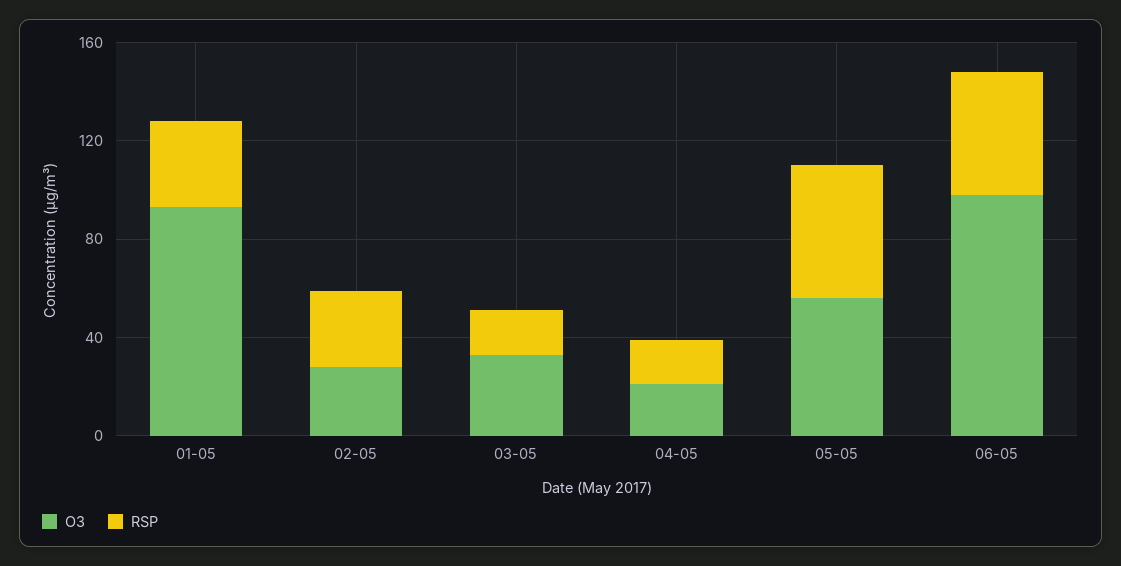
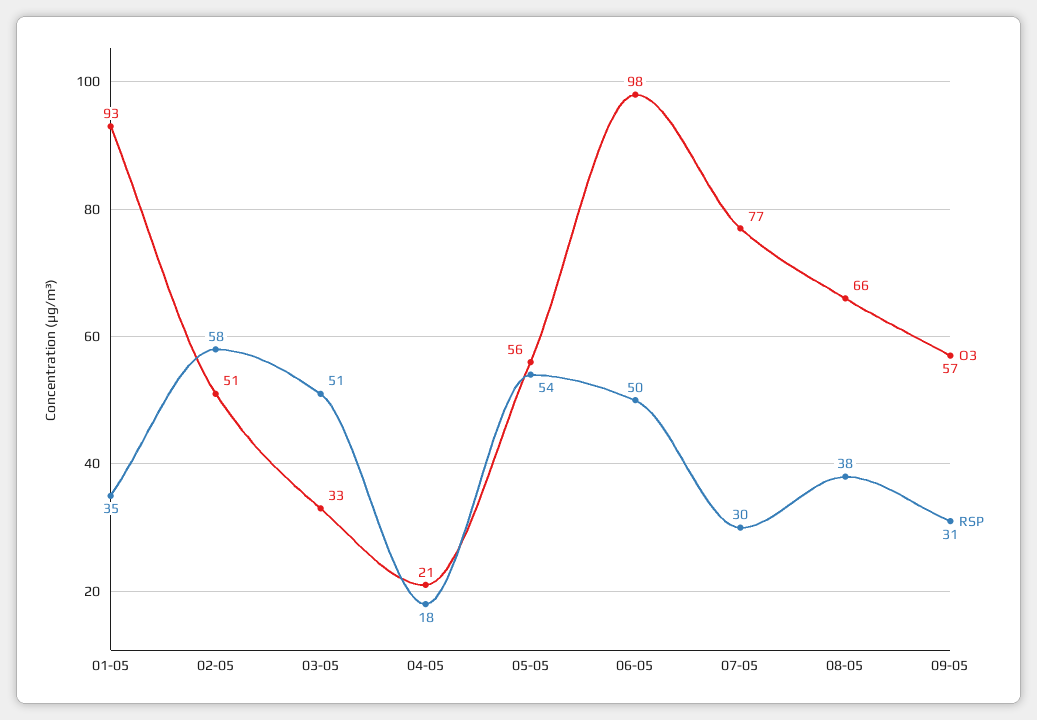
O3, 02-05: 30 -> 51
RSP, 02-05: 30 -> 58
RSP, 03-05: 20 -> 51
O3, 07-05: none -> 77
RSP, 07-05: none -> 30
O3, 08-05: none -> 66
RSP, 08-05: none -> 38
O3, 09-05: none -> 57
RSP, 09-05: none -> 31

